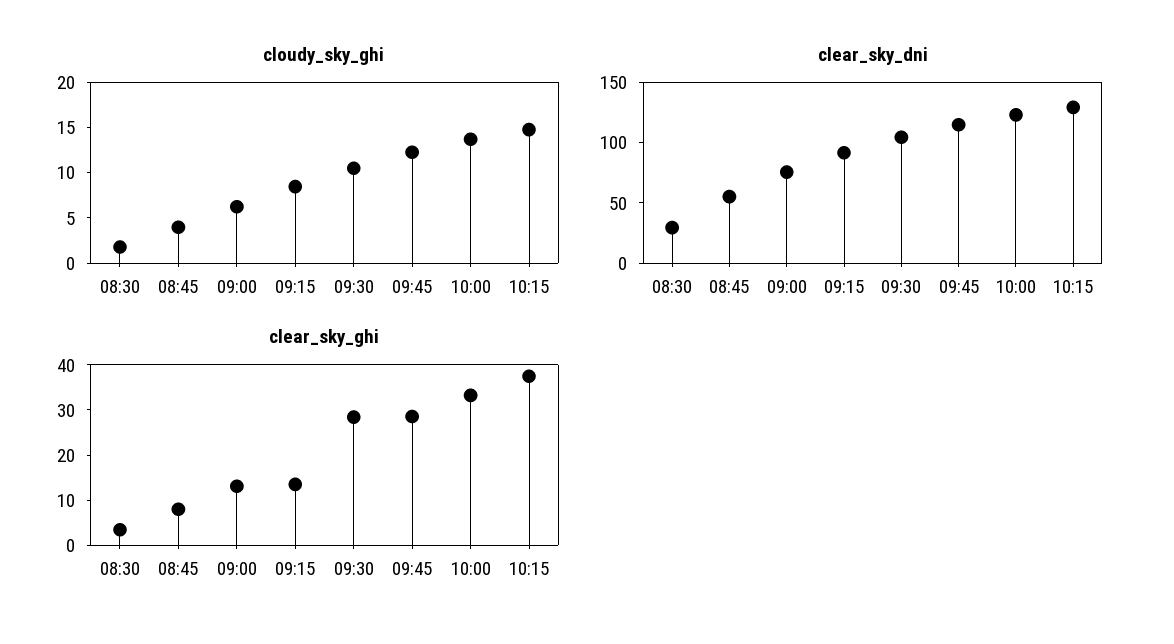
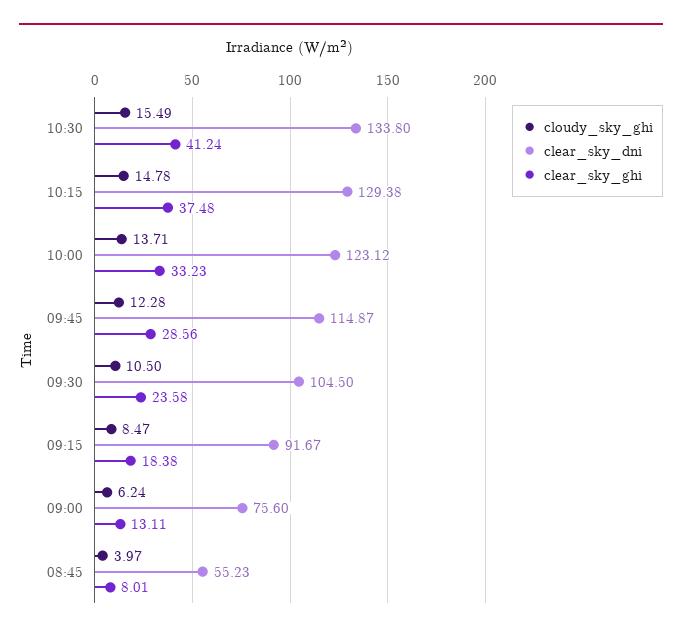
cloudy_sky_ghi, 08:30: 2 -> none
clear_sky_dni, 08:30: 30 -> none
clear_sky_ghi, 08:30: 4 -> none
clear_sky_ghi, 09:15: 14 -> 18.38
clear_sky_ghi, 09:30: 28 -> 23.58
cloudy_sky_ghi, 10:30: none -> 15.49
clear_sky_dni, 10:30: none -> 133.8
clear_sky_ghi, 10:30: none -> 41.24

